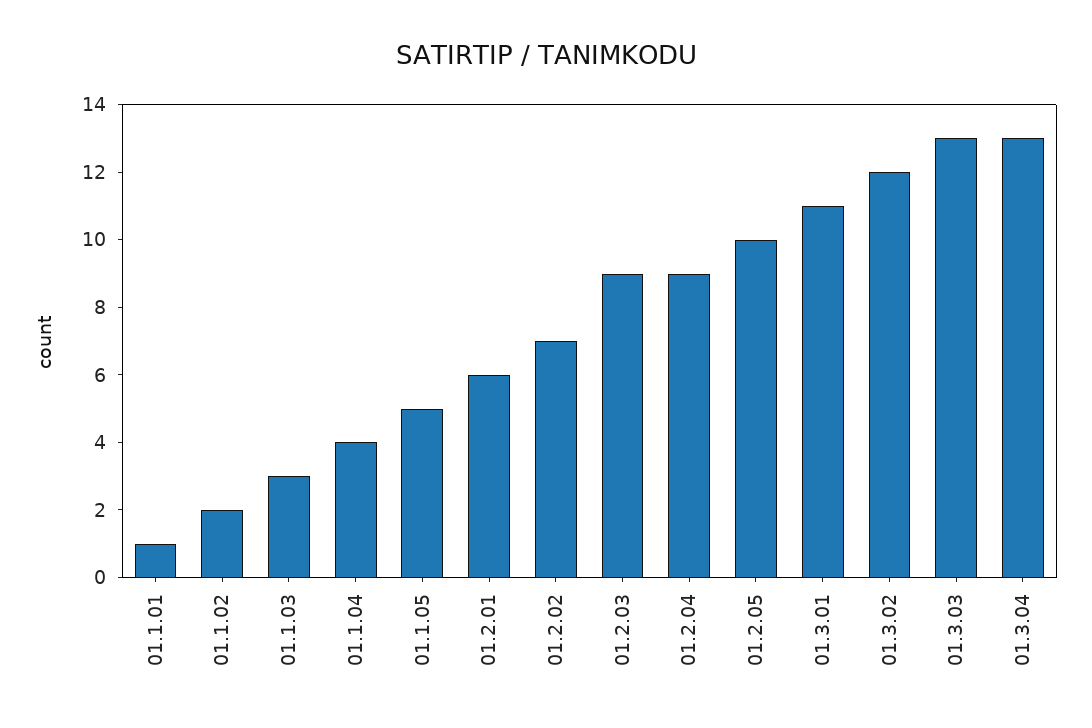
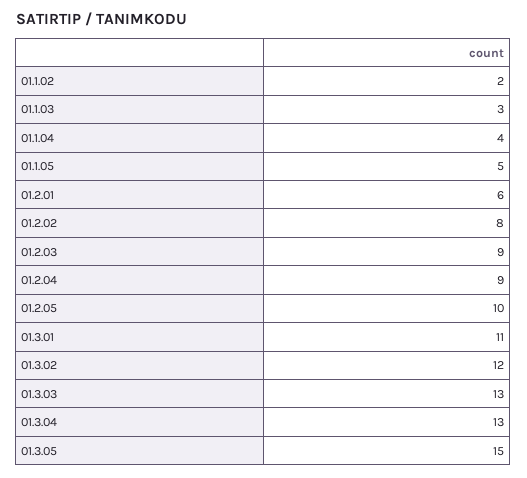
01.1.01: 1 -> none
01.2.02: 7 -> 8
01.3.05: none -> 15

